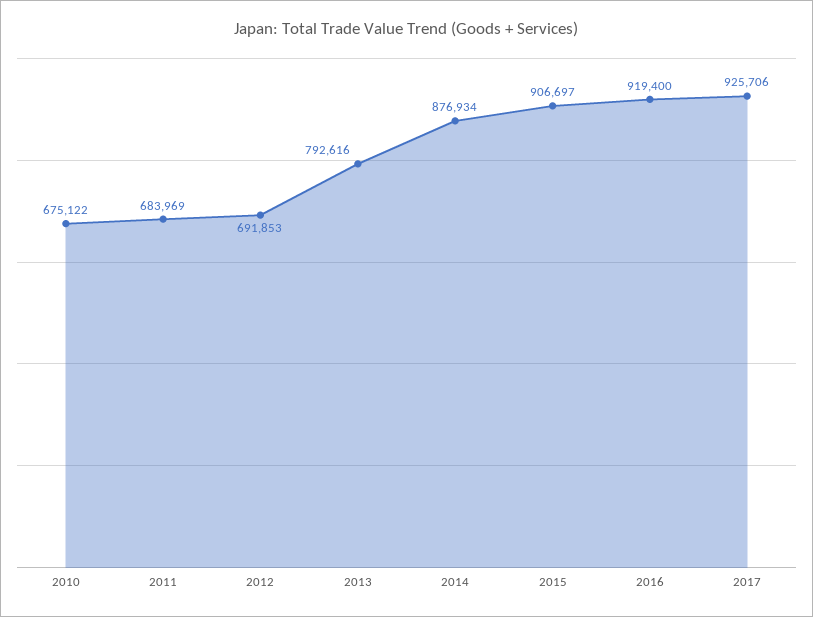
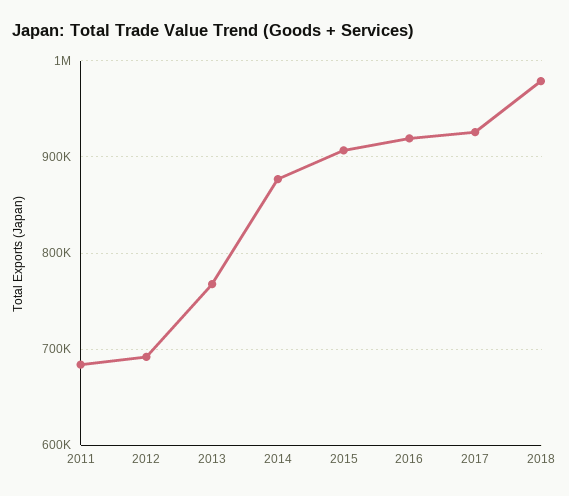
2010: 675122 -> none
2013: 792616 -> 770000
2018: none -> 980000

